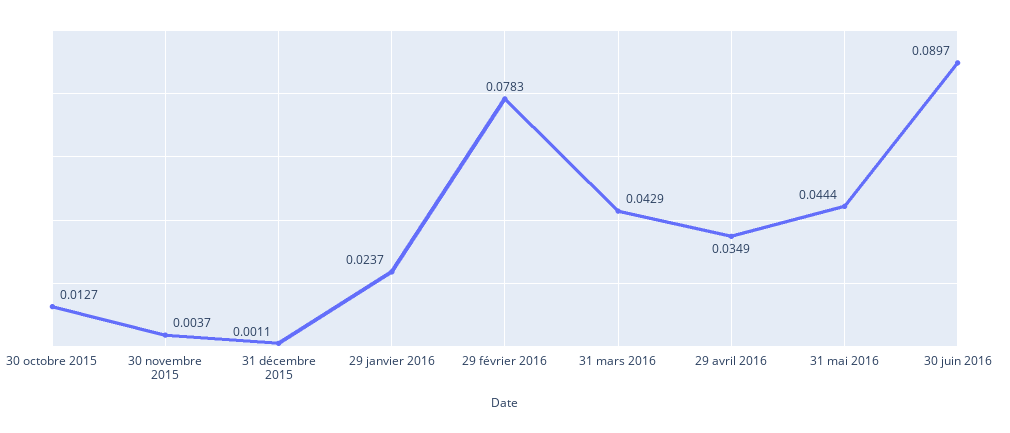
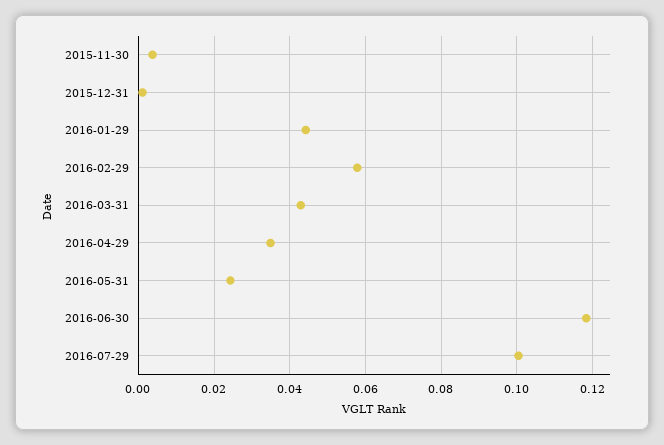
30 octobre 2015: 0.0127 -> none
29 janvier 2016: 0.0237 -> 0.044
29 février 2016: 0.0783 -> 0.058
31 mai 2016: 0.0444 -> 0.024
30 juin 2016: 0.0897 -> 0.118
2016-07-29: none -> 0.1

